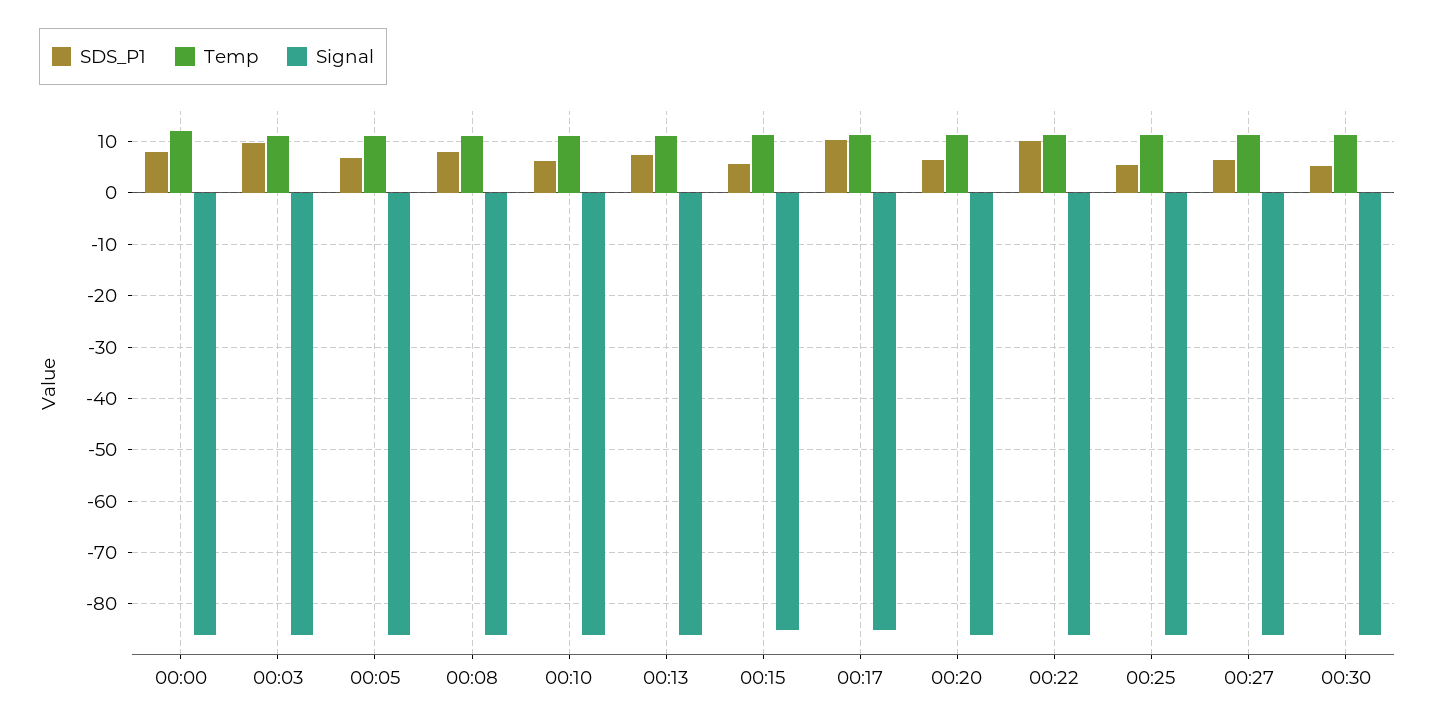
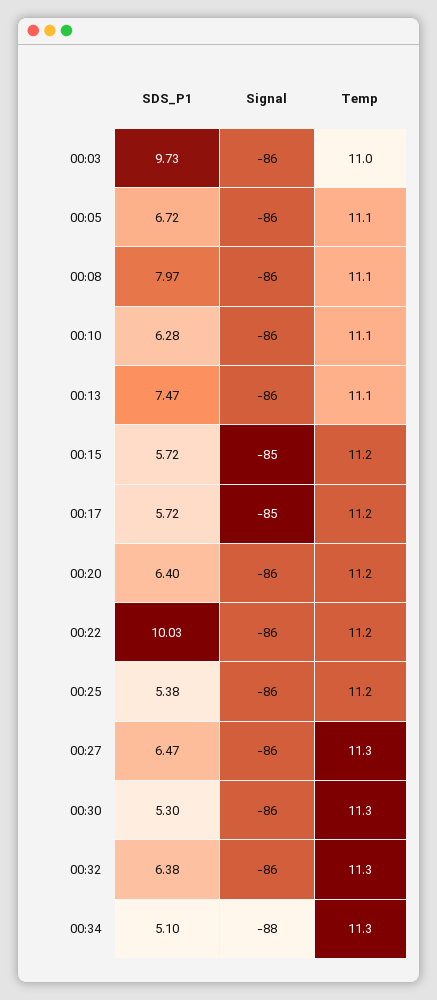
SDS_P1, 00:00: 8 -> none
Temp, 00:00: 12 -> none
Signal, 00:00: -86 -> none
SDS_P1, 00:17: 10 -> 5.72
SDS_P1, 00:32: none -> 6.38
Signal, 00:32: none -> -86
Temp, 00:32: none -> 11.3
SDS_P1, 00:34: none -> 5.1
Signal, 00:34: none -> -88
Temp, 00:34: none -> 11.3

